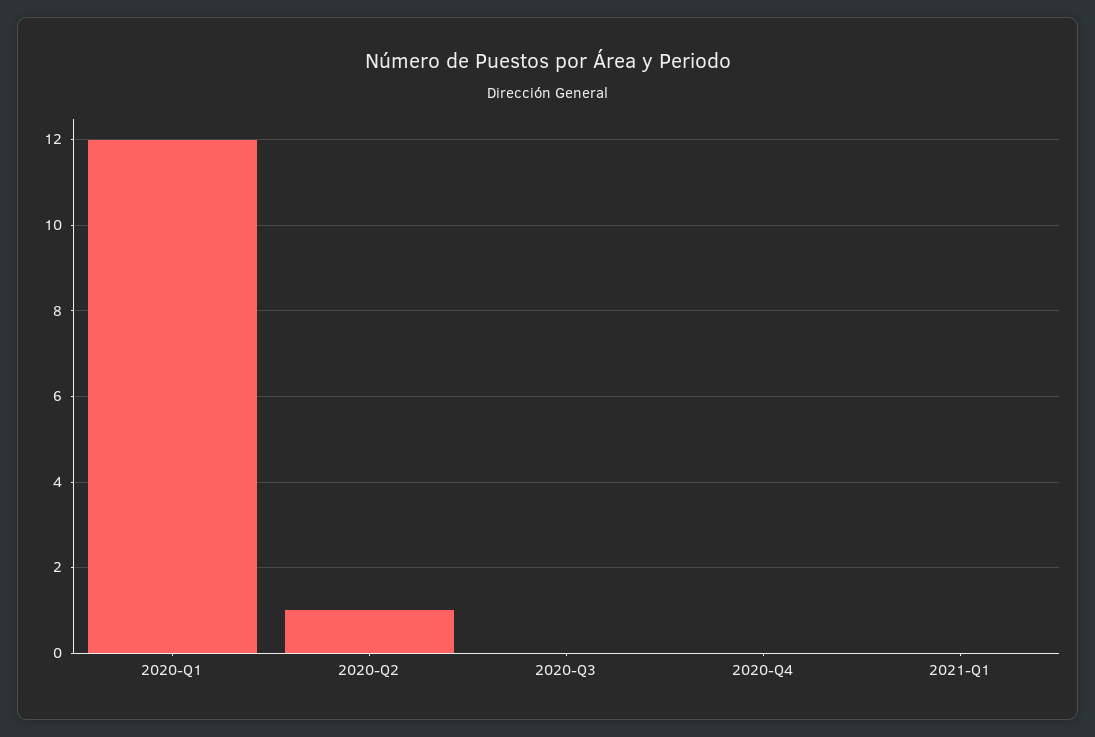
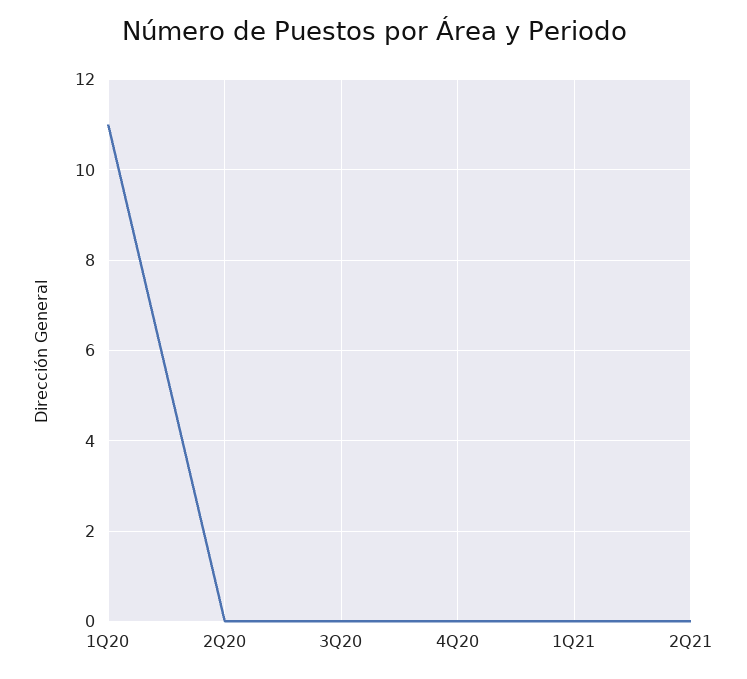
2020-Q1: 12 -> 11
2020-Q2: 1 -> 0
2Q21: none -> 0

